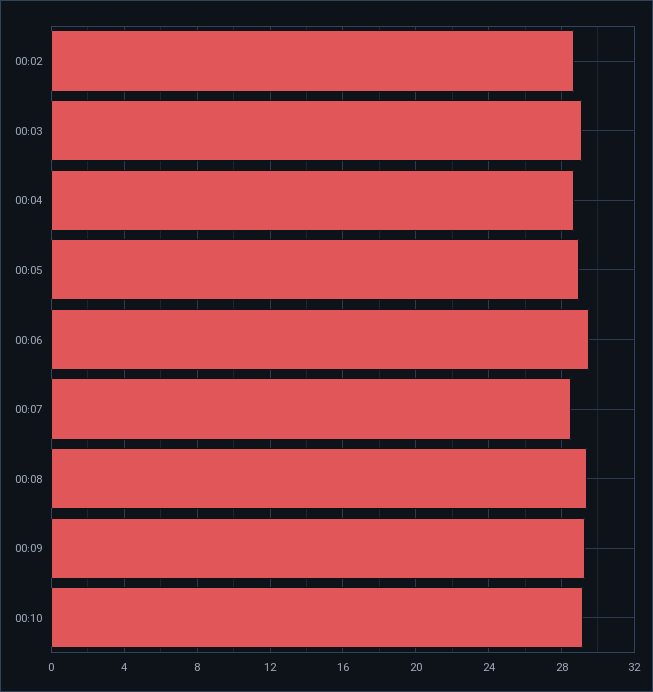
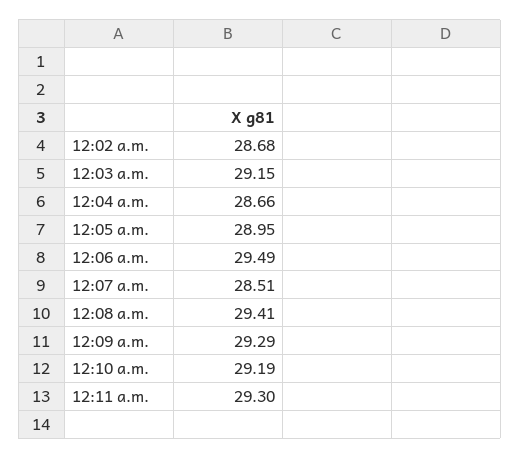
12:11 a.m.: none -> 29.3

